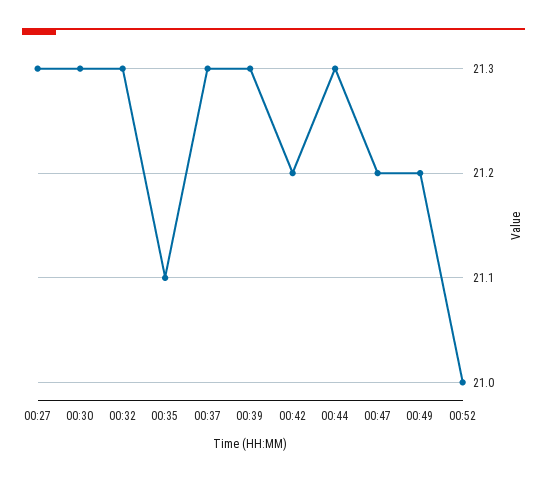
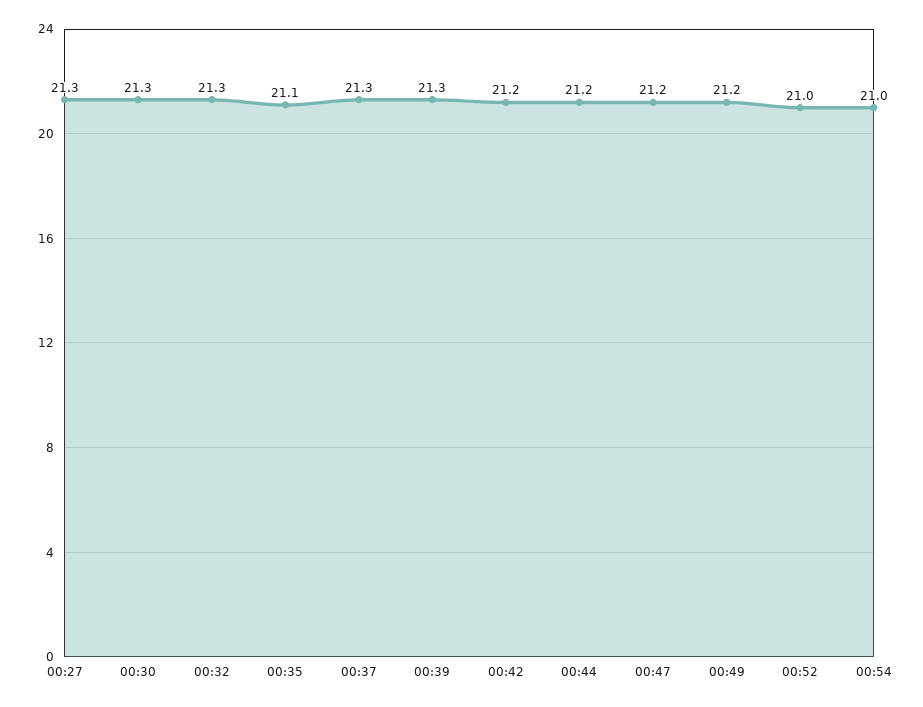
00:44: 21.3 -> 21.2
00:54: none -> 21

